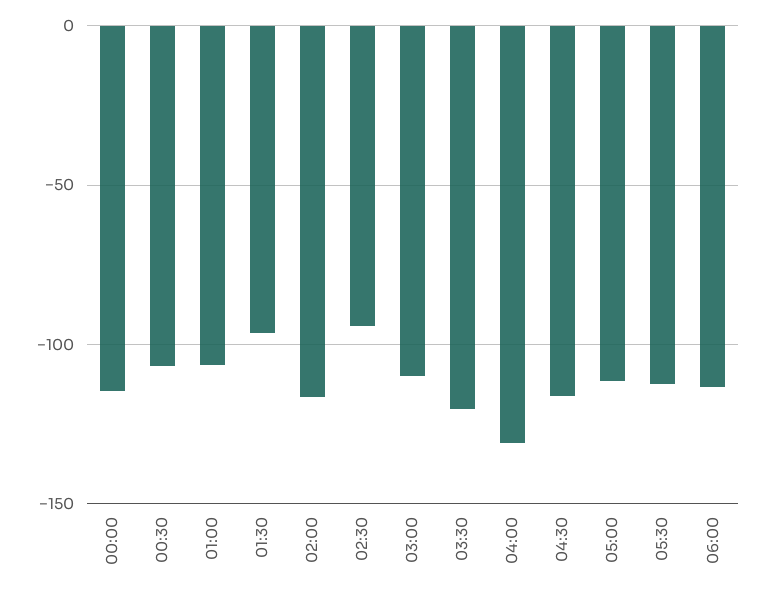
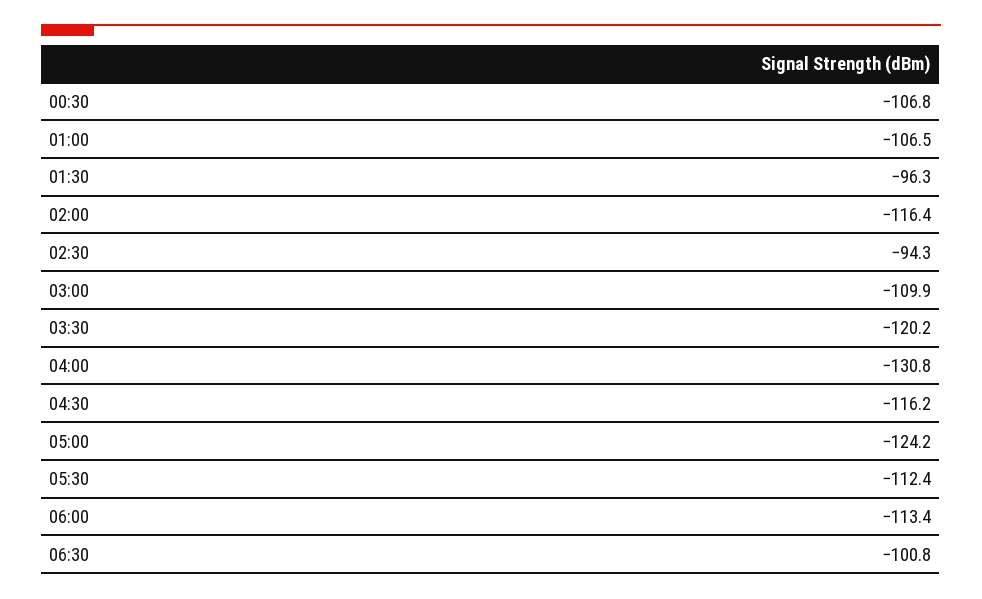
00:00: -115 -> none
05:00: -110 -> -124.2
06:30: none -> -100.8

